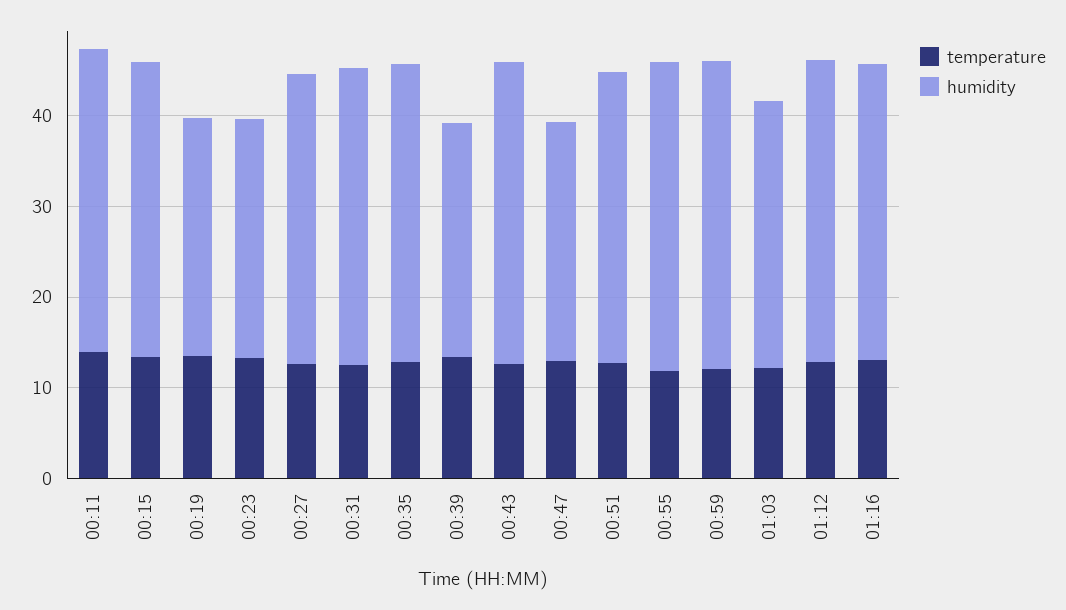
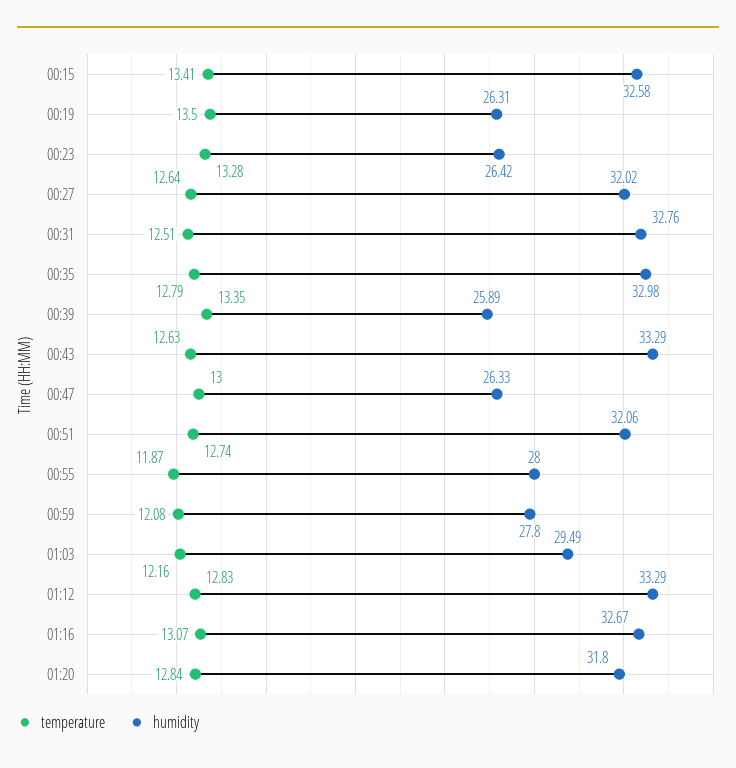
temperature, 00:11: 14 -> none
humidity, 00:11: 34 -> none
humidity, 00:55: 34 -> 28
humidity, 00:59: 34 -> 27.8
temperature, 01:20: none -> 12.84
humidity, 01:20: none -> 31.8

